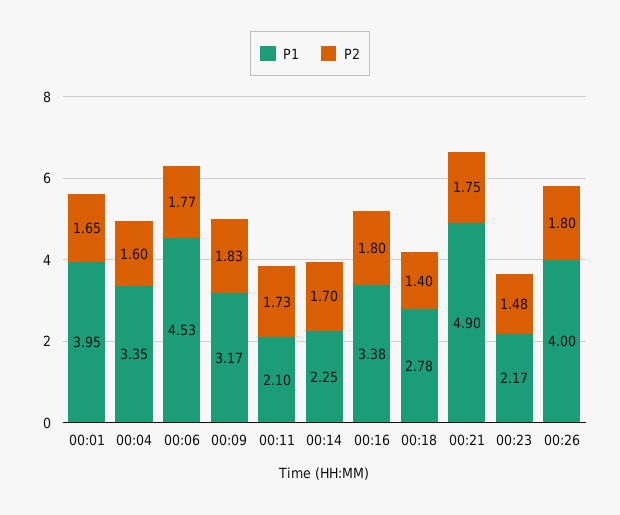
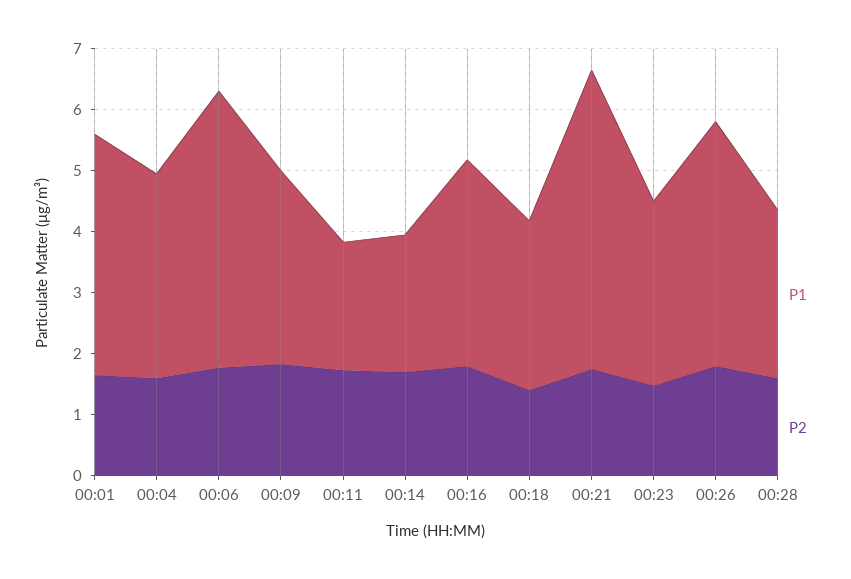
P1, 00:23: 2.17 -> 3
P1, 00:28: none -> 2.8
P2, 00:28: none -> 1.6

